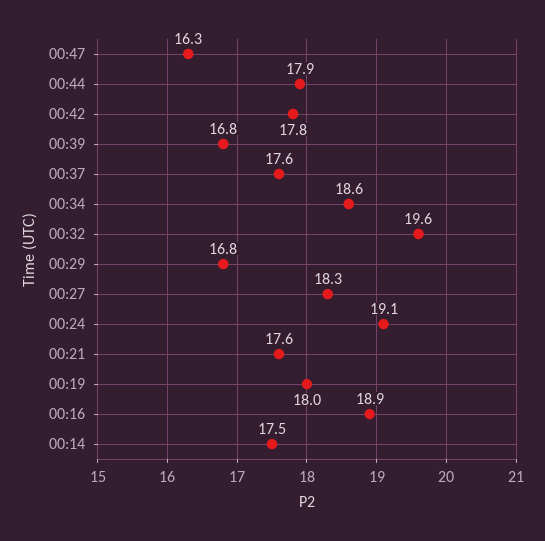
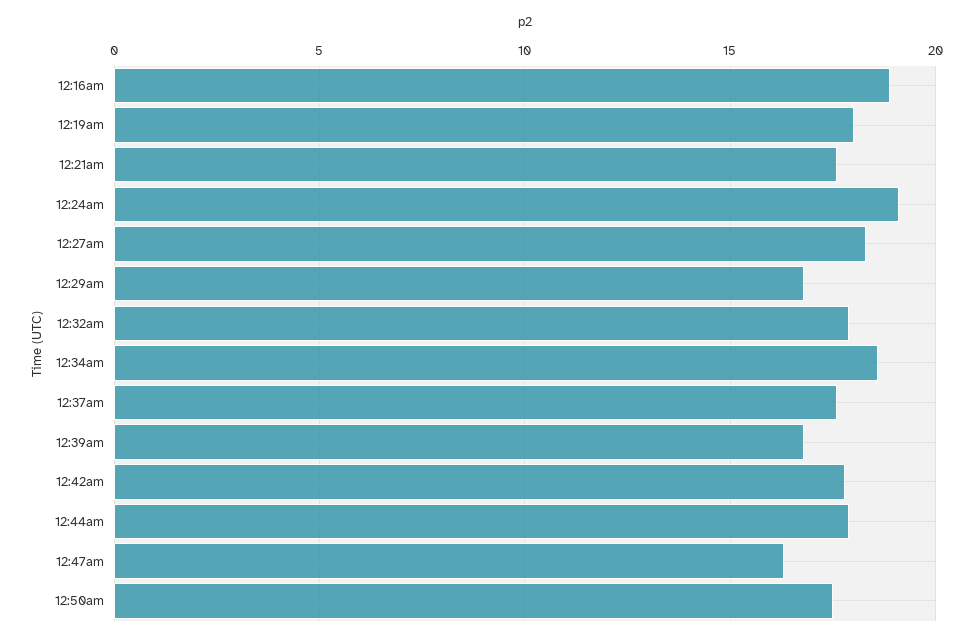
00:32: 19.6 -> 18
00:14: 17.5 -> none
12:50am: none -> 17.5

